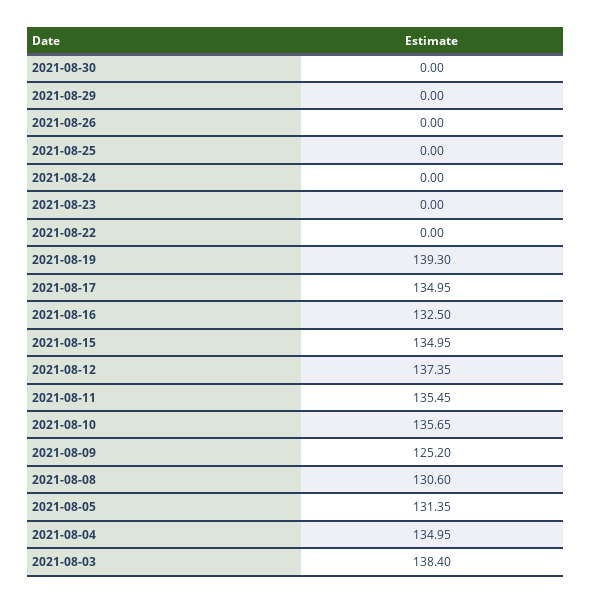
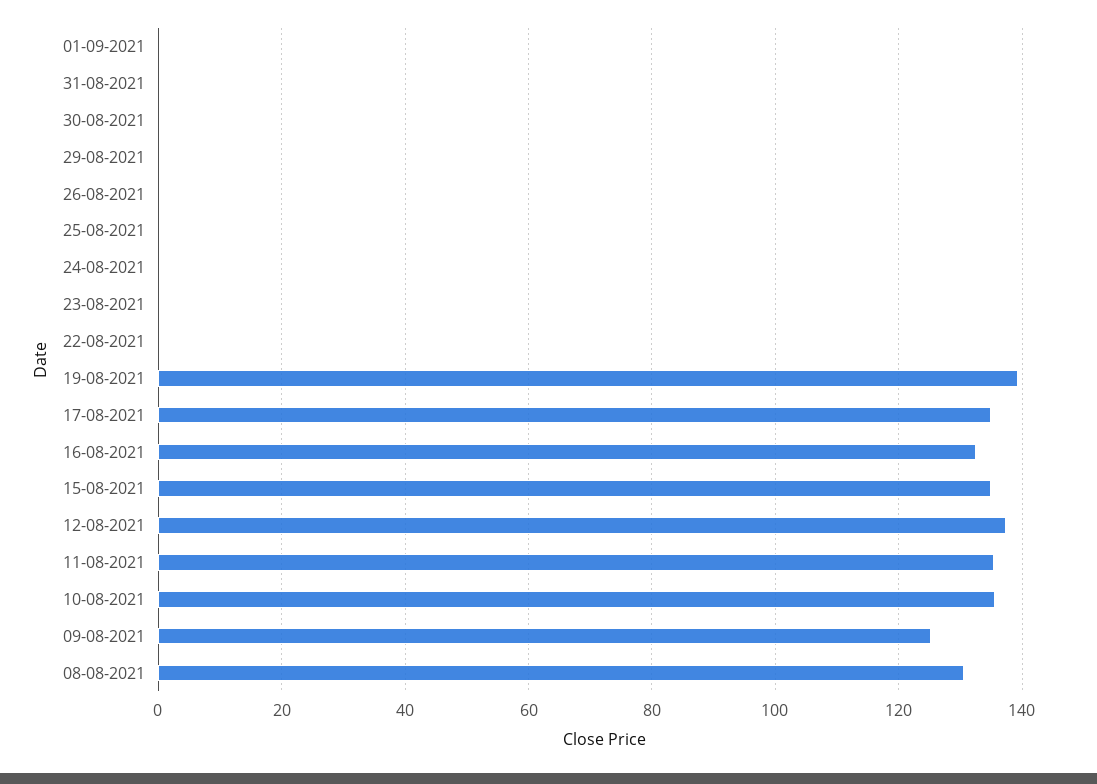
2021-08-05: 131.35 -> none
2021-08-04: 134.95 -> none
2021-08-03: 138.4 -> none
01-09-2021: none -> 0
31-08-2021: none -> 0

